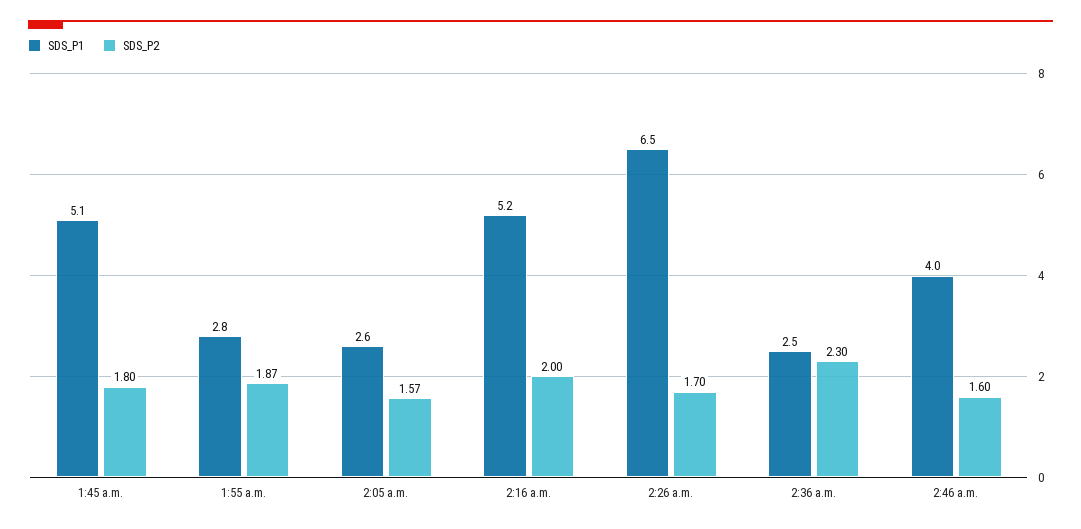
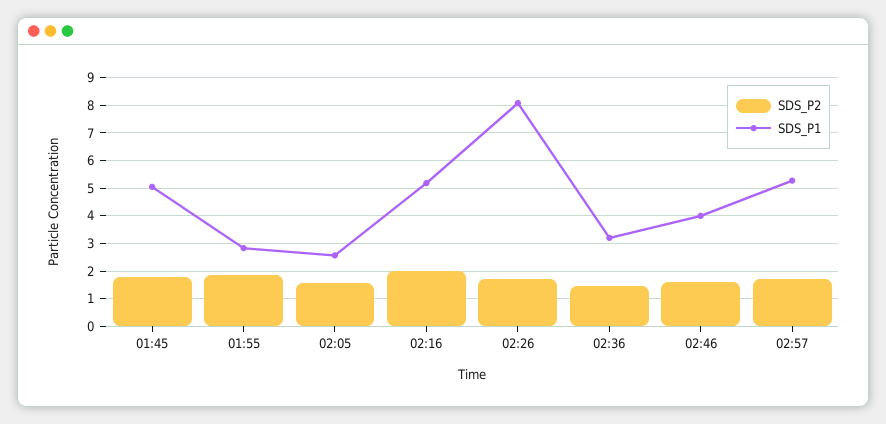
SDS_P1, 2:26 a.m.: 6.5 -> 8
SDS_P1, 2:36 a.m.: 2.5 -> 3.25
SDS_P2, 2:36 a.m.: 2.3 -> 1.5
SDS_P2, 02:57: none -> 1.75
SDS_P1, 02:57: none -> 5.25

